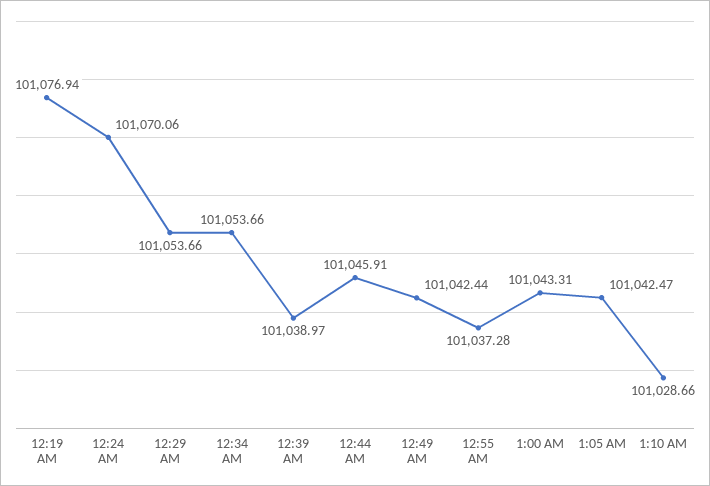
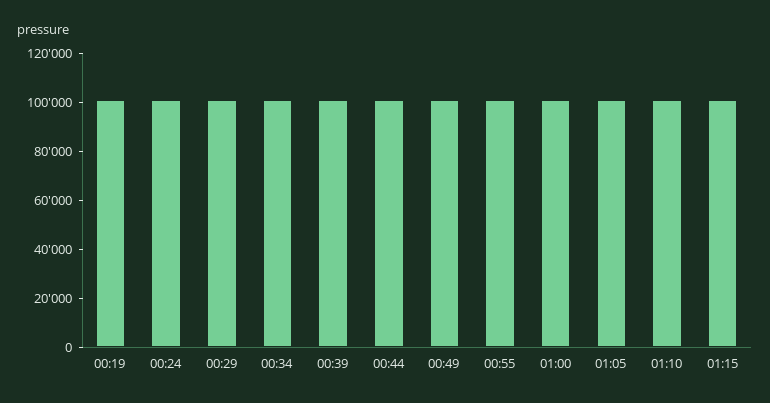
01:15: none -> 100000

